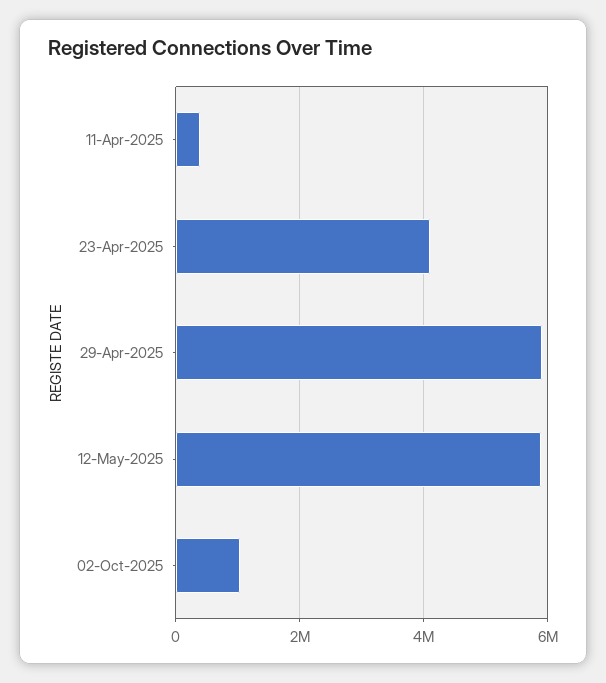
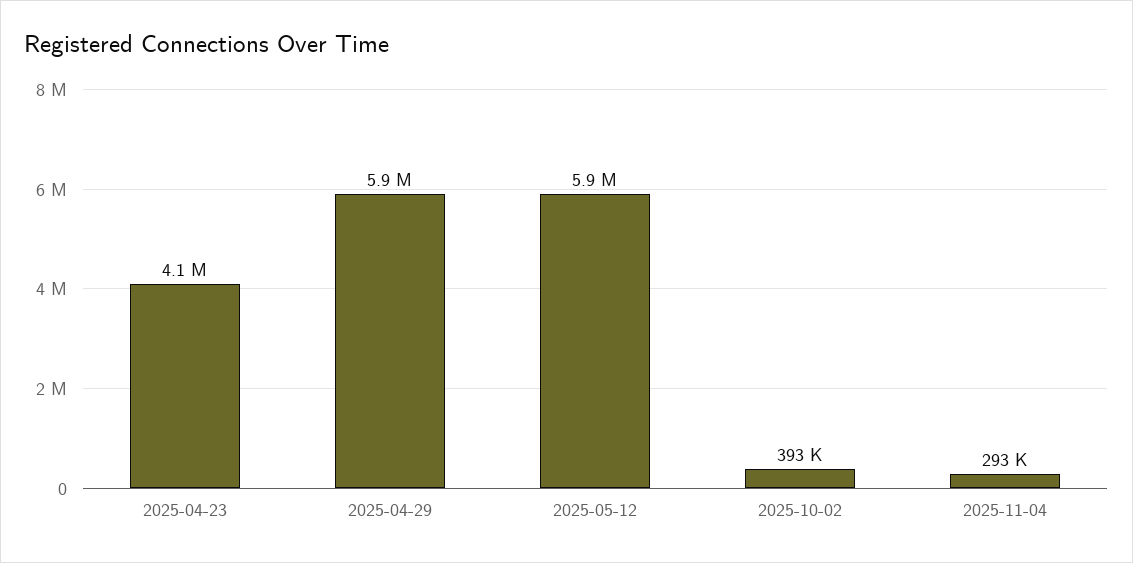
11-Apr-2025: 400000 -> none
02-Oct-2025: 1000000 -> 393000
2025-11-04: none -> 293000

